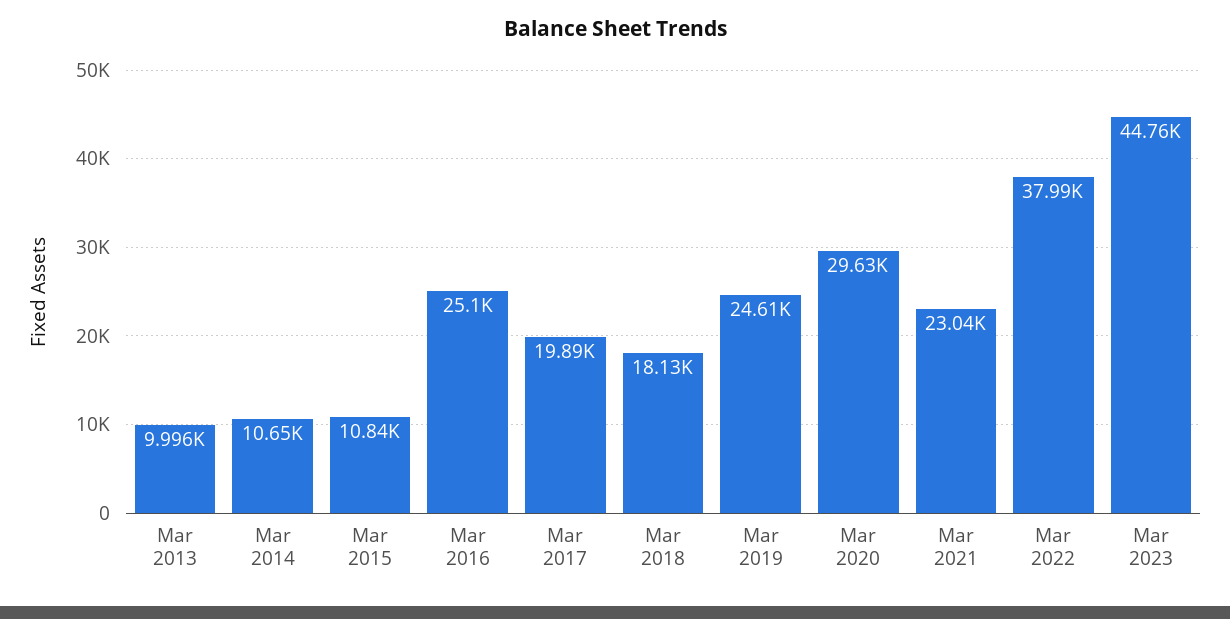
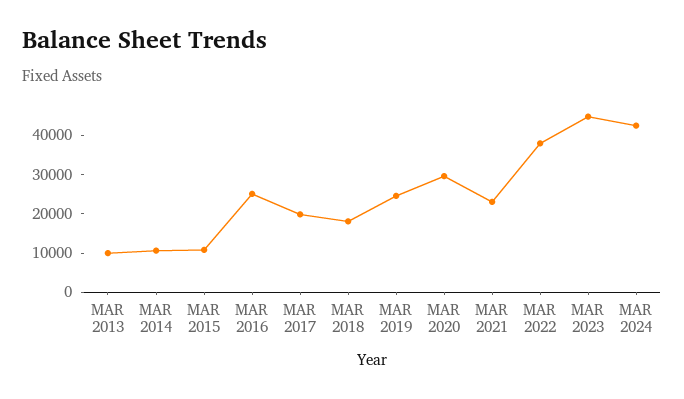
MAR 2024: none -> 42500

